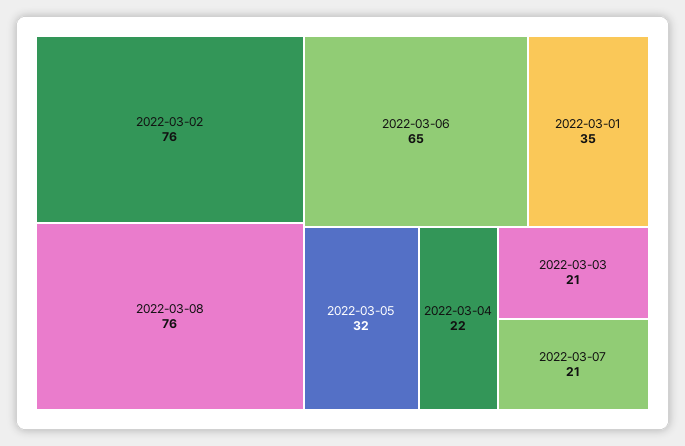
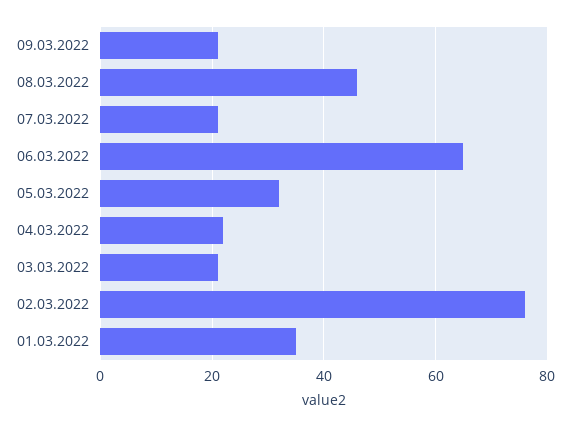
2022-03-08: 76 -> 45
09.03.2022: none -> 20

